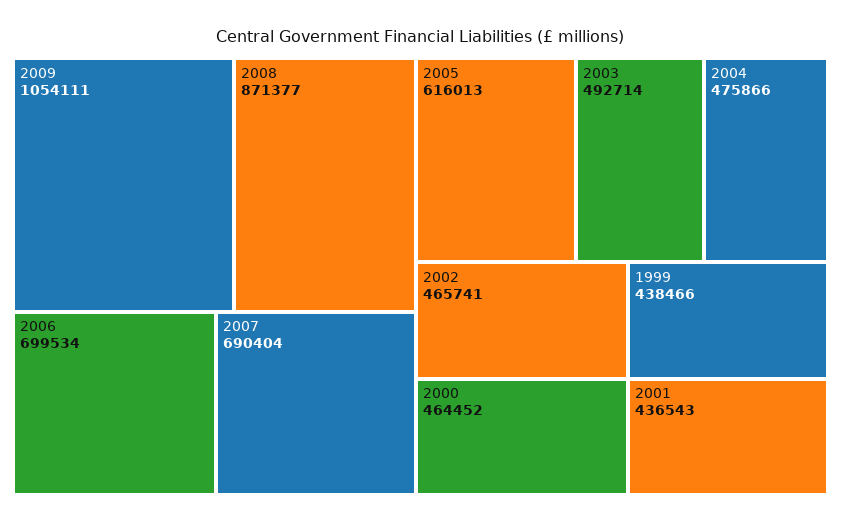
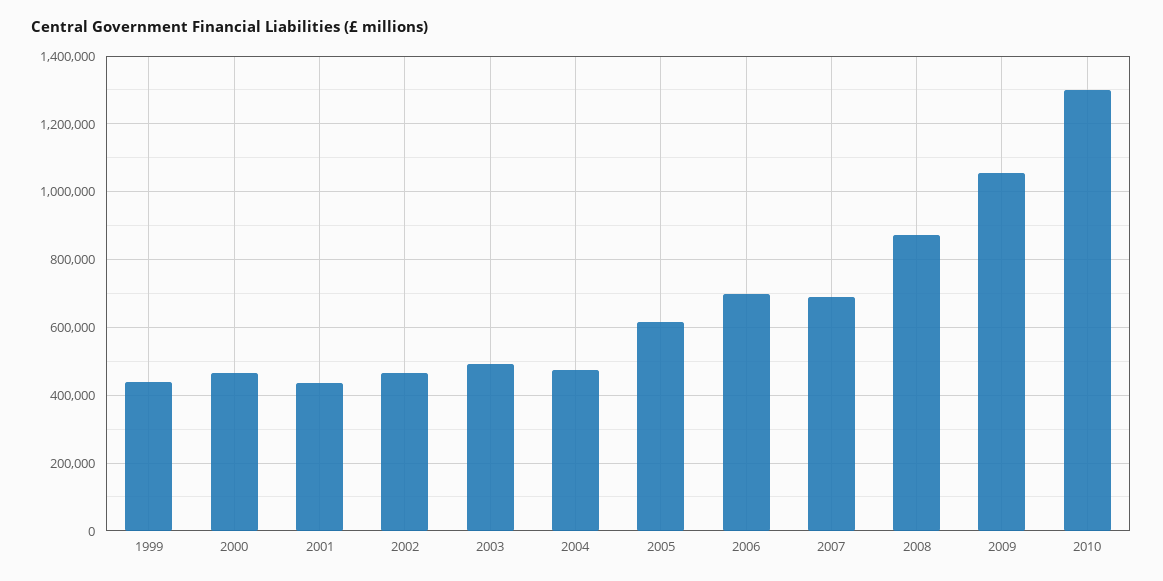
2010: none -> 1300000

